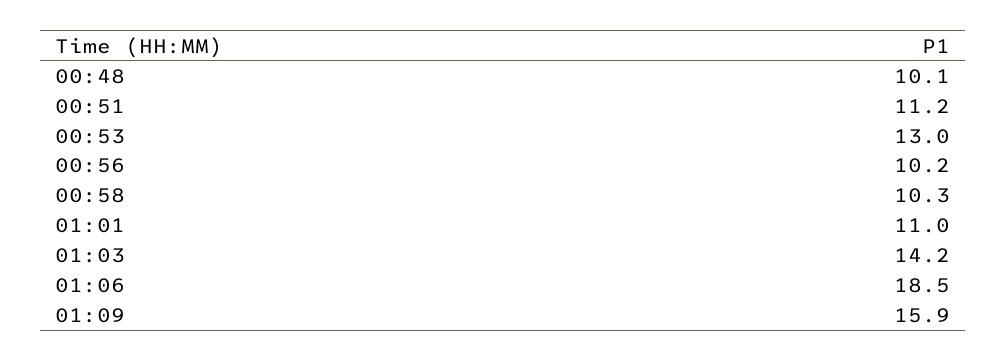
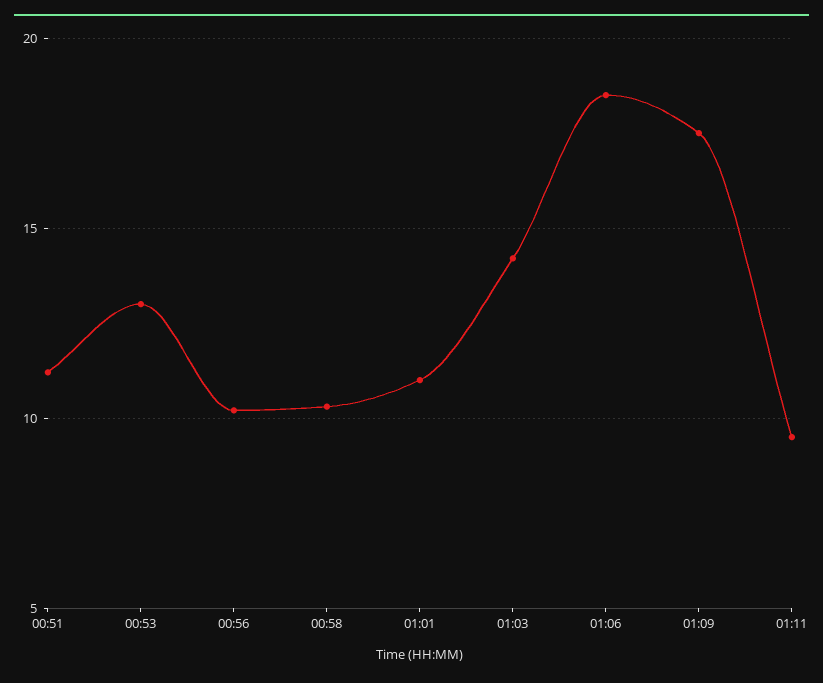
00:48: 10.1 -> none
01:09: 15.9 -> 17.5
01:11: none -> 9.5

